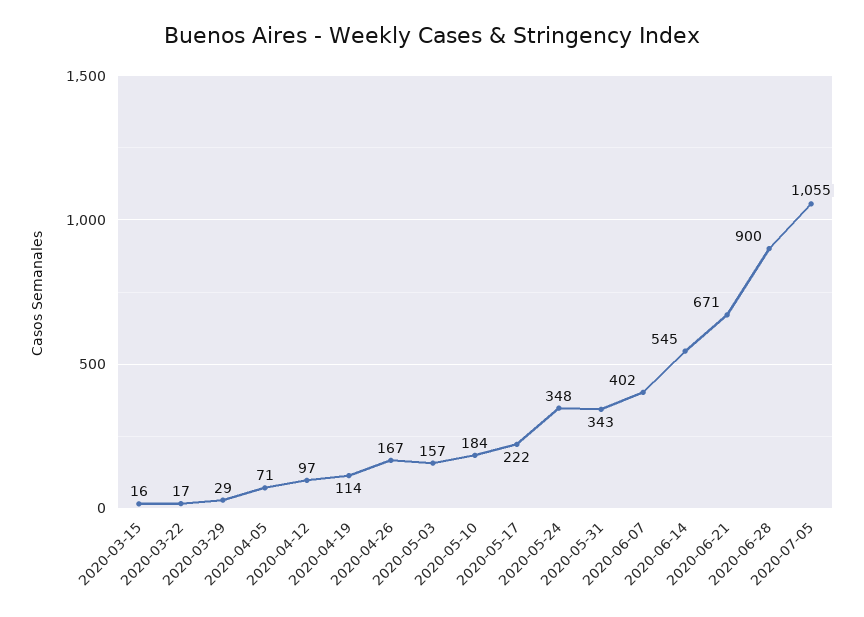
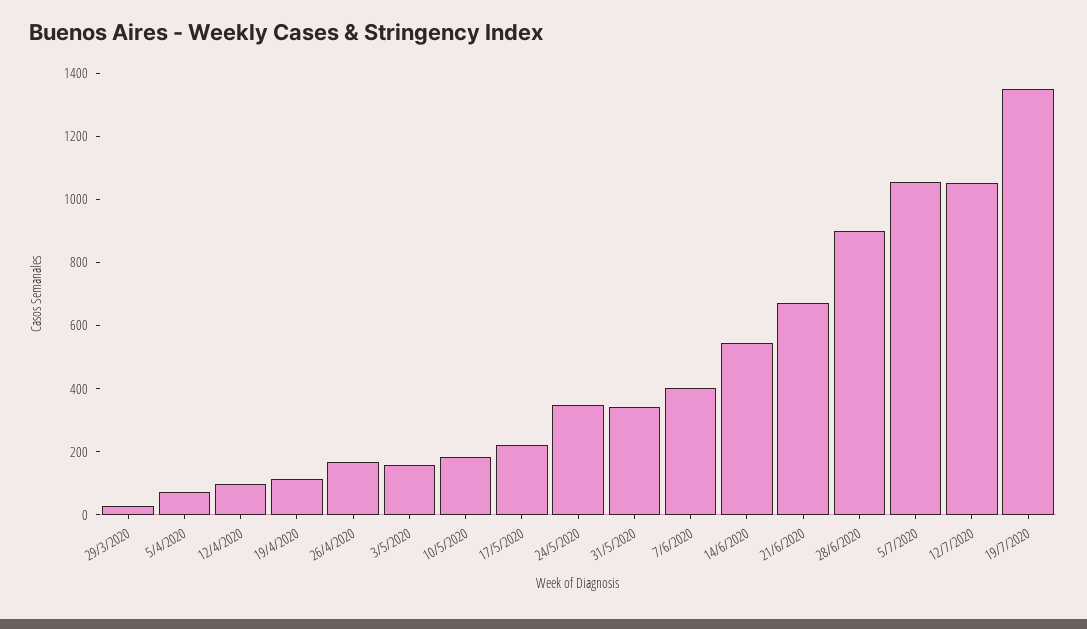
2020-03-15: 16 -> none
2020-03-22: 17 -> none
12/7/2020: none -> 1050
19/7/2020: none -> 1350

